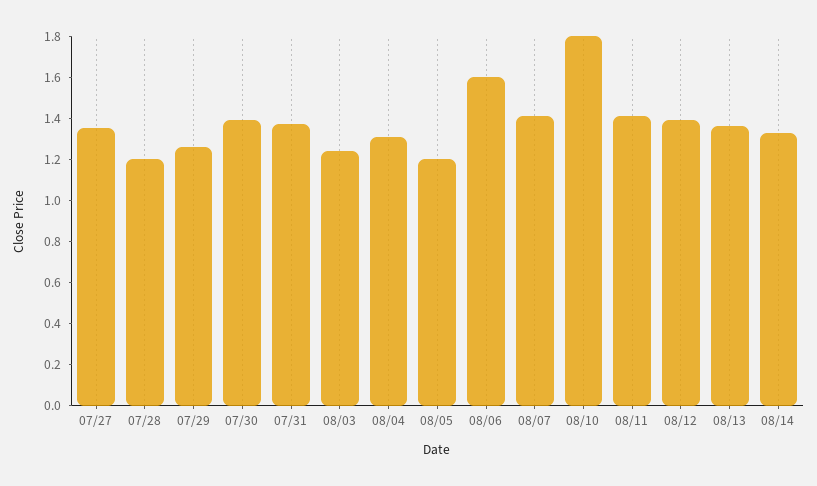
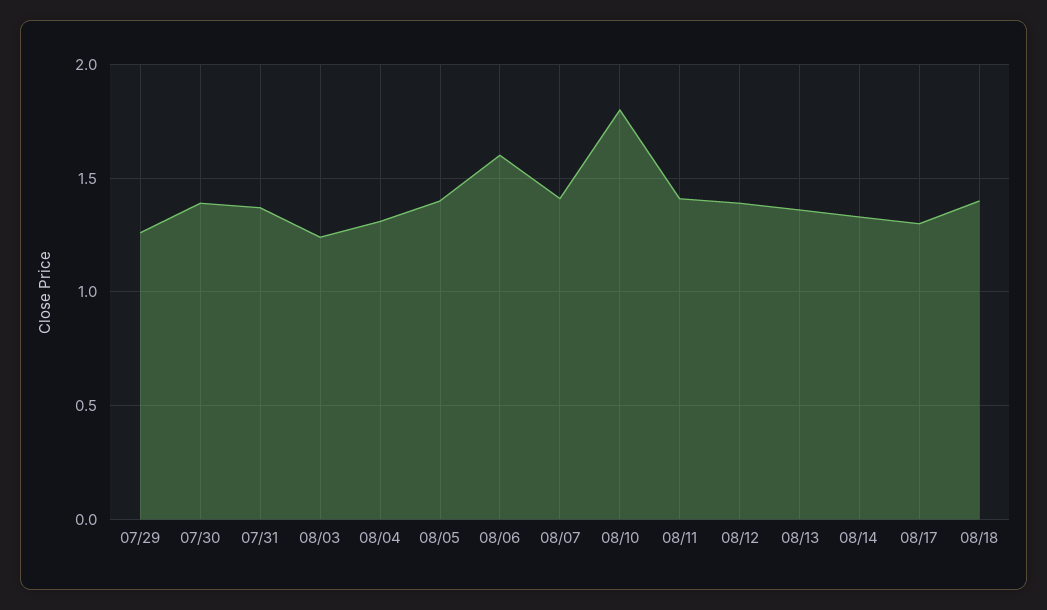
07/27: 1.35 -> none
07/28: 1.2 -> none
08/05: 1.2 -> 1.4
08/17: none -> 1.3
08/18: none -> 1.4

